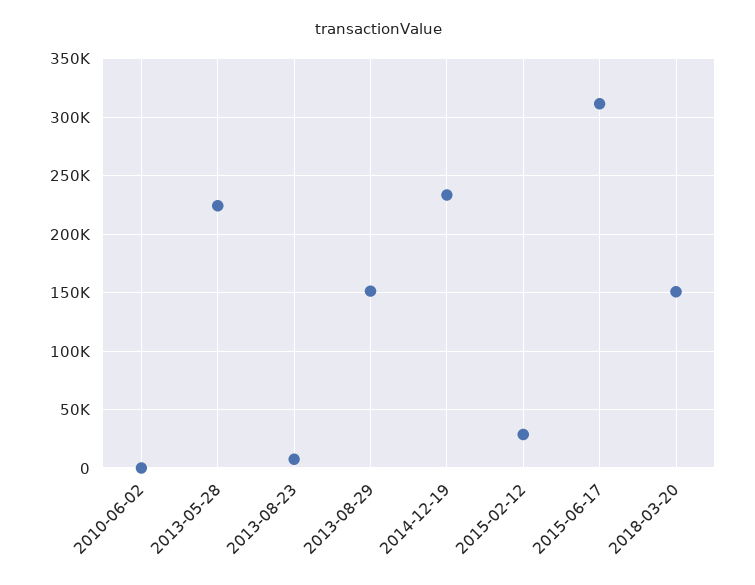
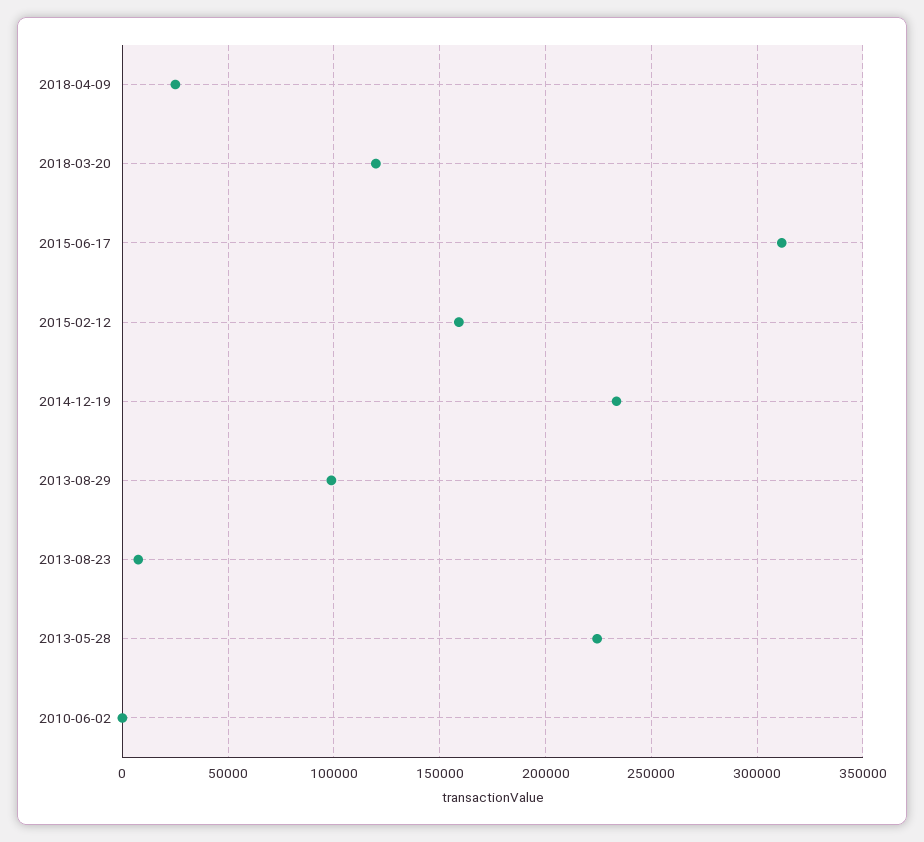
2013-08-29: 150000 -> 100000
2015-02-12: 30000 -> 160000
2018-03-20: 150000 -> 120000
2018-04-09: none -> 25000

